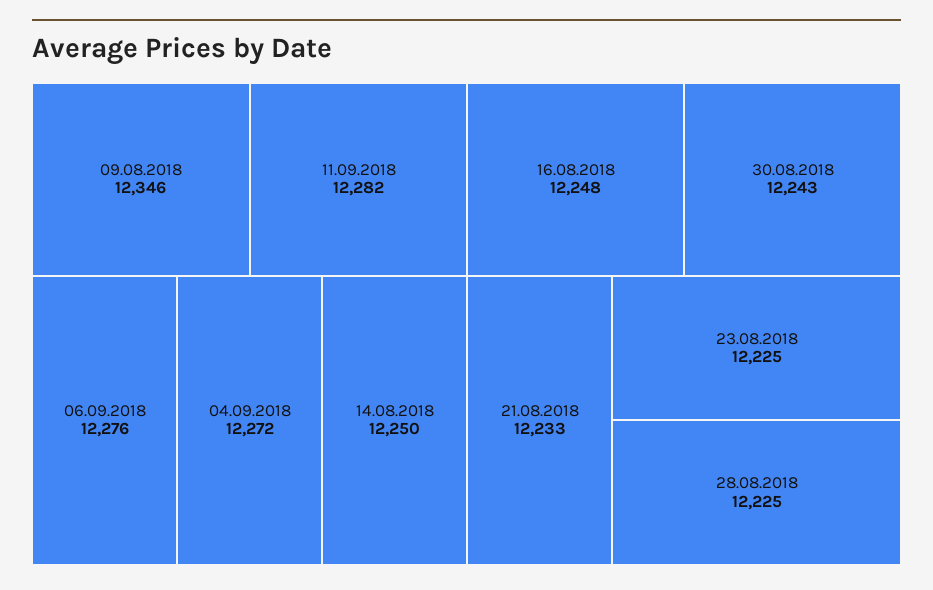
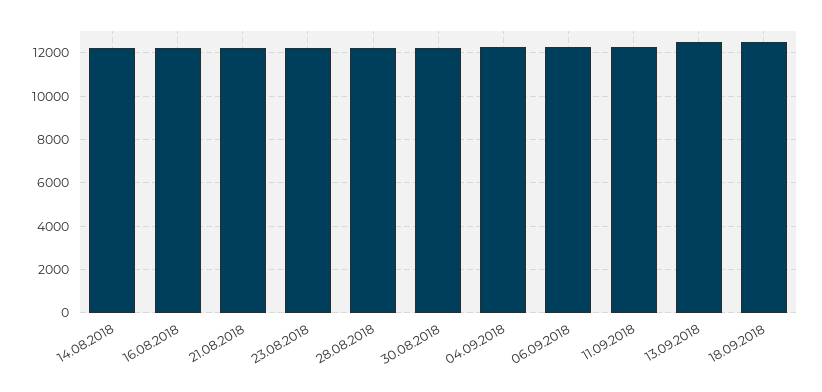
09.08.2018: 12346 -> none
13.09.2018: none -> 12500
18.09.2018: none -> 12500

